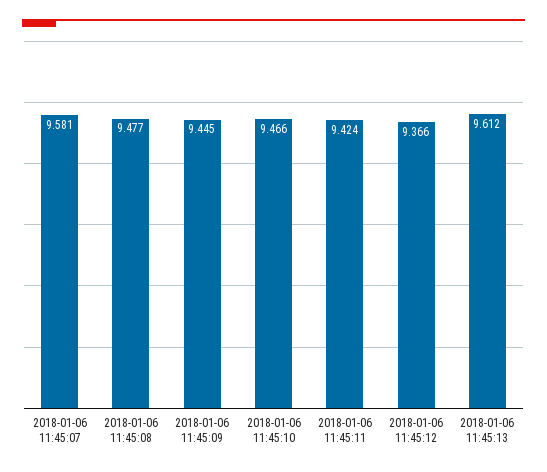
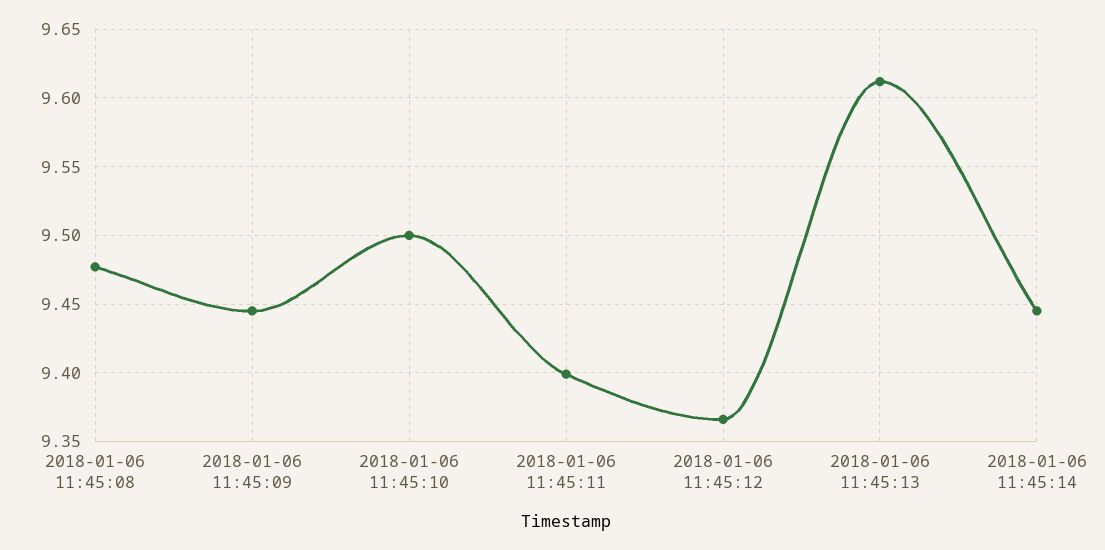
2018-01-06 11:45:07: 9.581 -> none
2018-01-06 11:45:10: 9.466 -> 9.5
2018-01-06 11:45:11: 9.424 -> 9.4
2018-01-06 11:45:14: none -> 9.445

